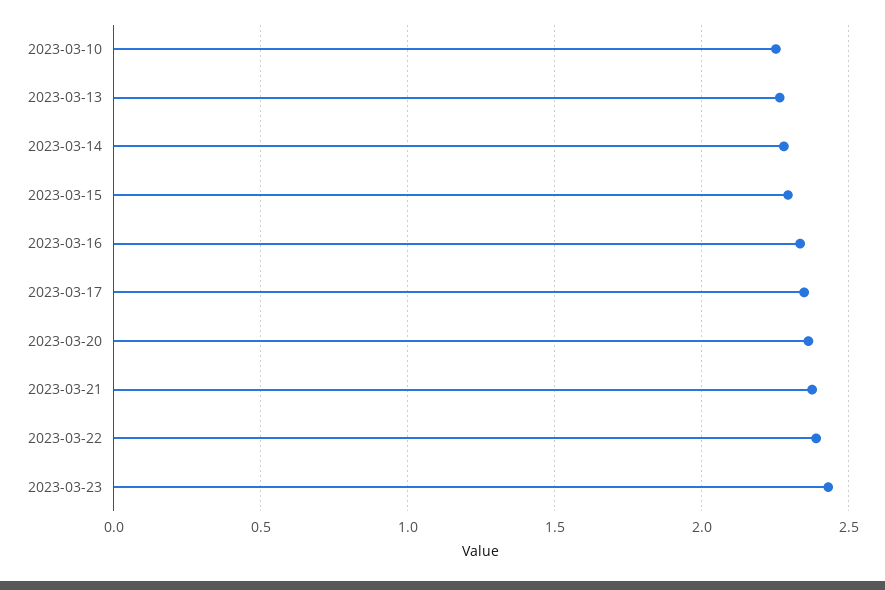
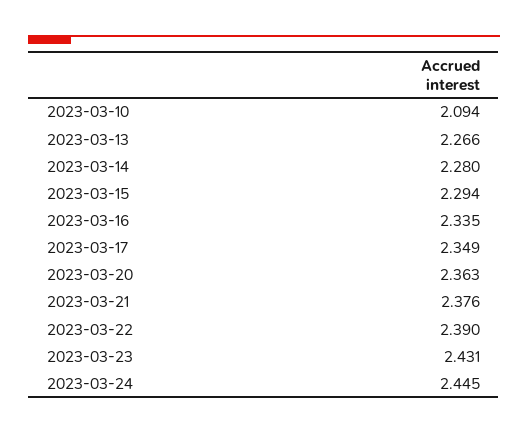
2023-03-10: 2.25 -> 2.094
2023-03-24: none -> 2.445

